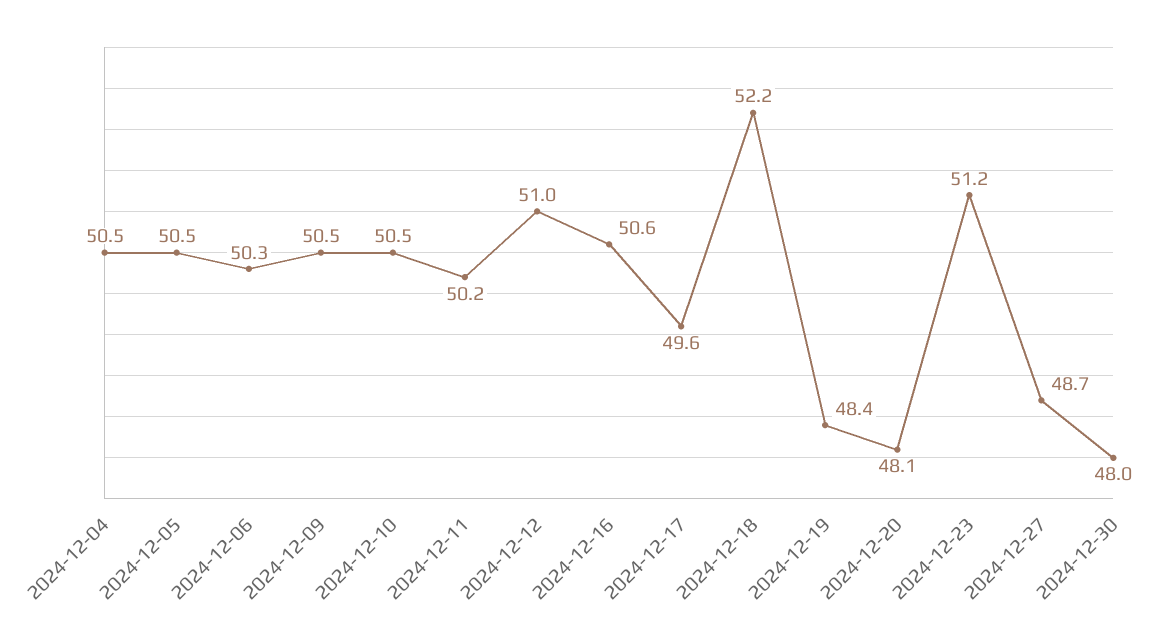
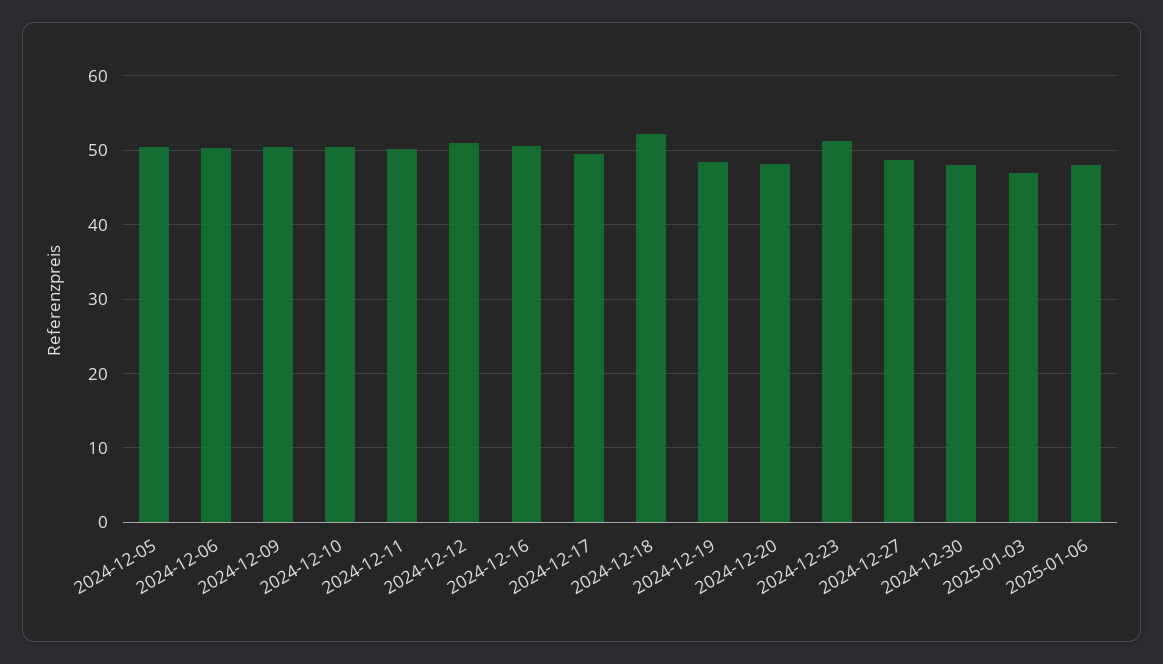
2024-12-04: 50.5 -> none
2025-01-03: none -> 47
2025-01-06: none -> 48

